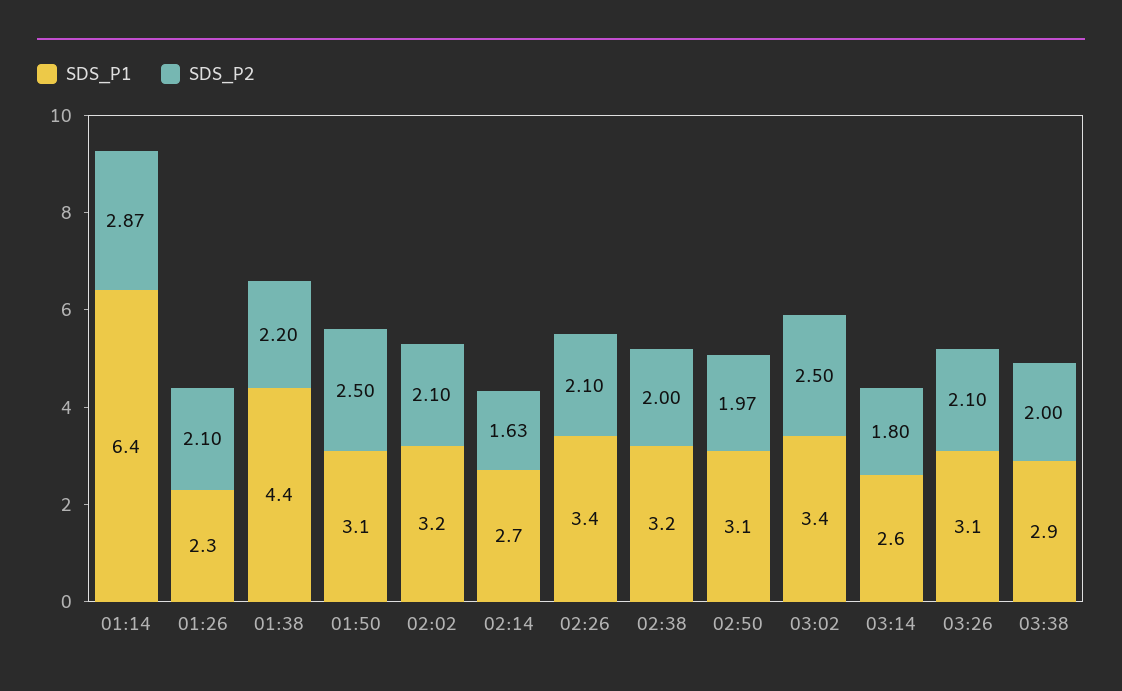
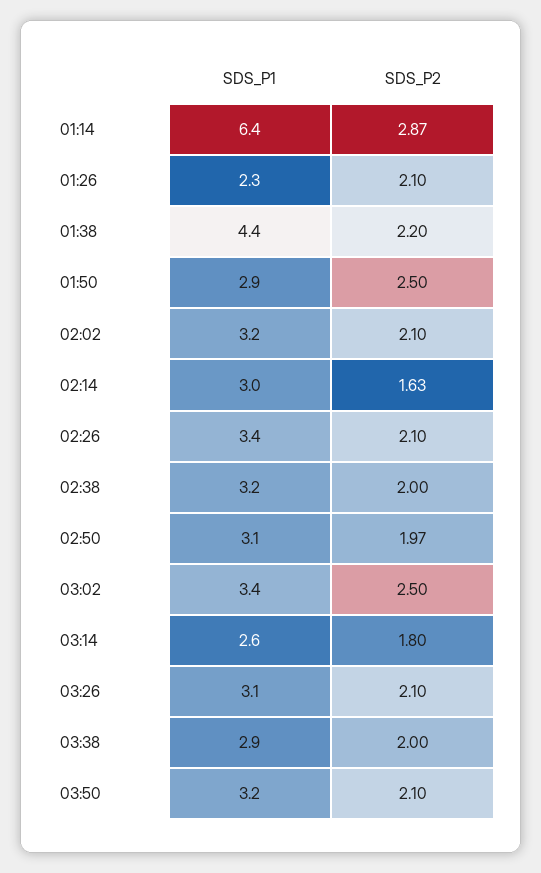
SDS_P1, 01:50: 3.1 -> 2.9
SDS_P1, 02:14: 2.7 -> 3
SDS_P1, 03:50: none -> 3.2
SDS_P2, 03:50: none -> 2.1

